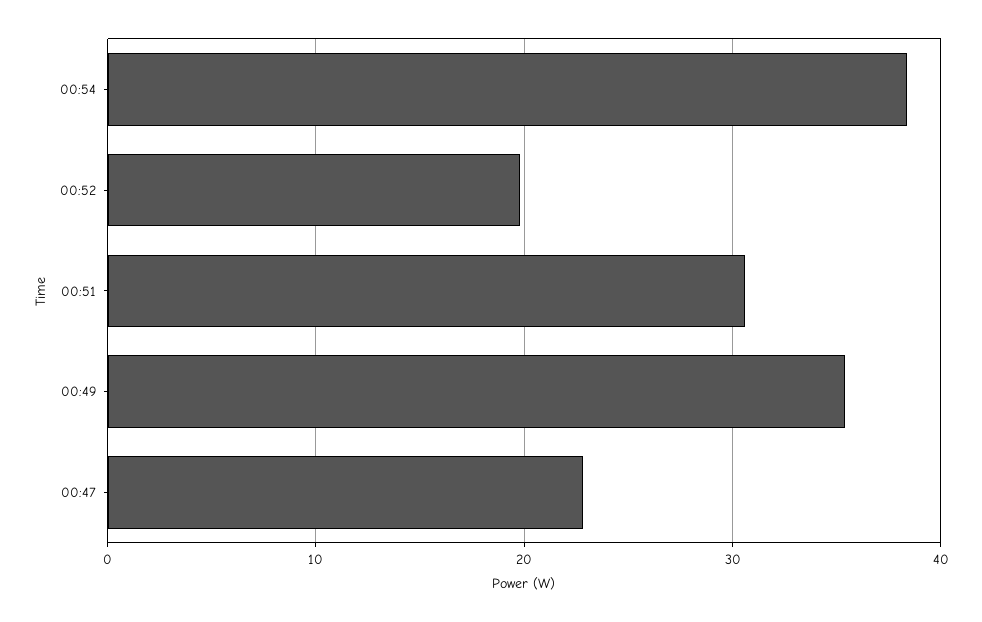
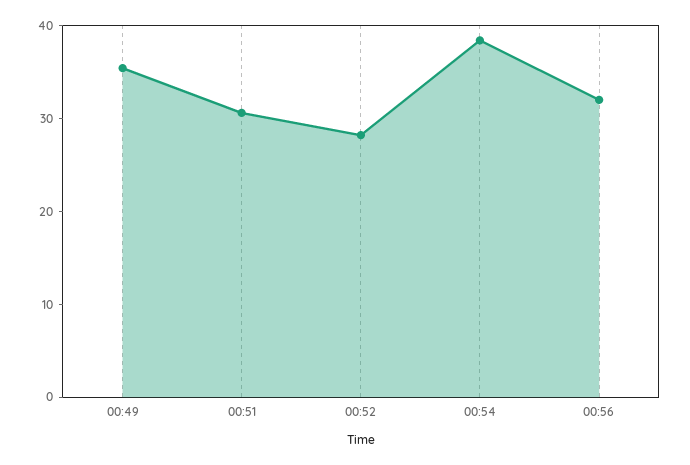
00:52: 20 -> 28
00:47: 23 -> none
00:56: none -> 32

